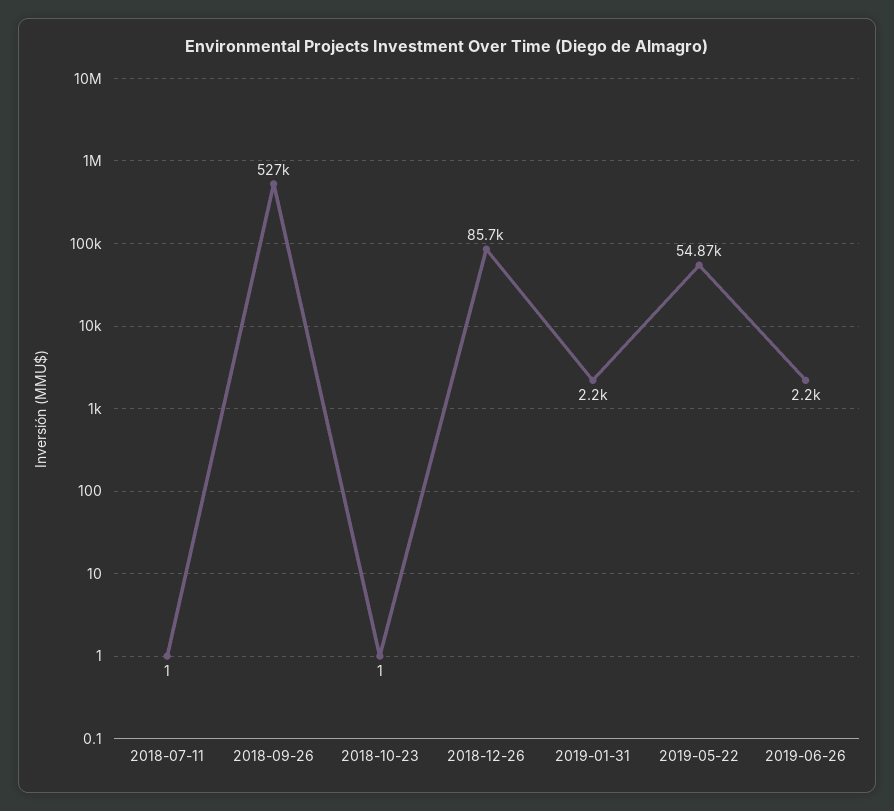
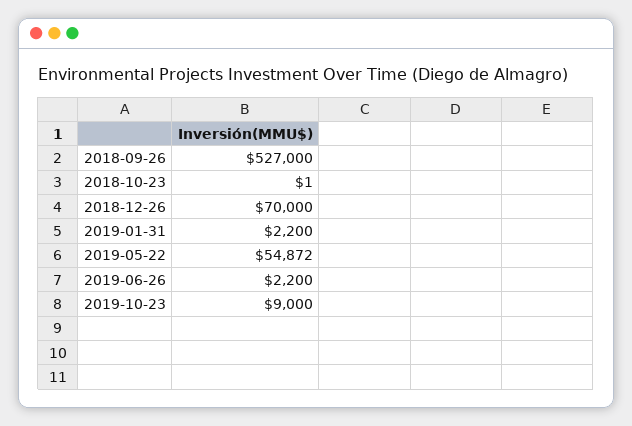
2018-07-11: 1 -> none
2018-12-26: 85700 -> 70000
2019-10-23: none -> 9000

